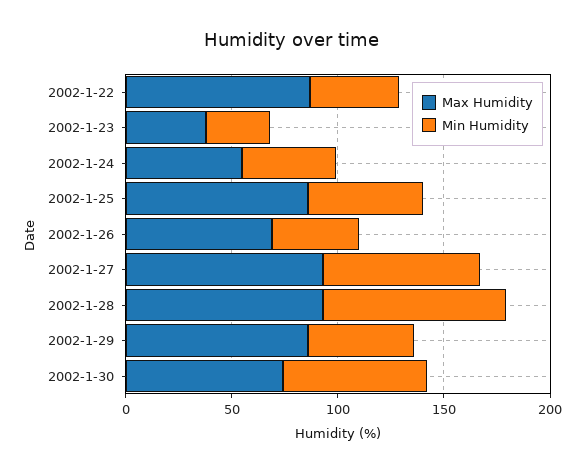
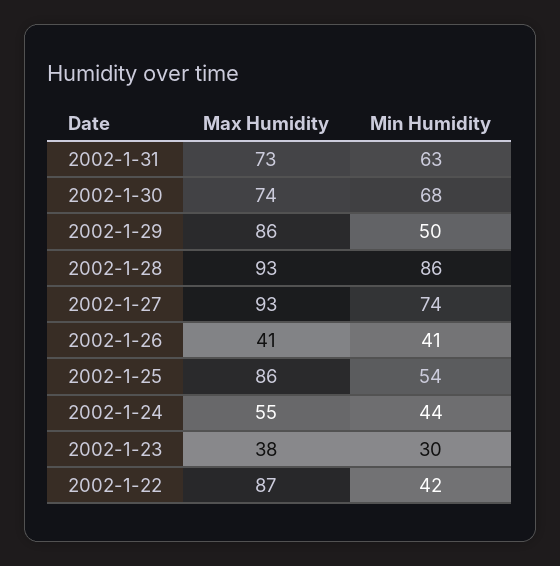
Max Humidity, 2002-1-26: 70 -> 41
Max Humidity, 2002-1-31: none -> 73
Min Humidity, 2002-1-31: none -> 63

